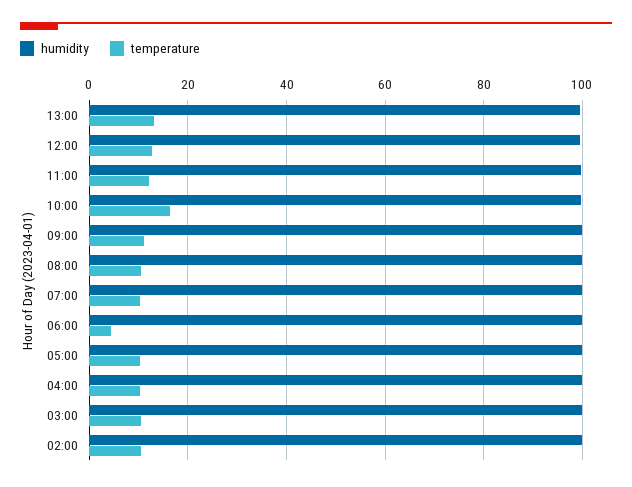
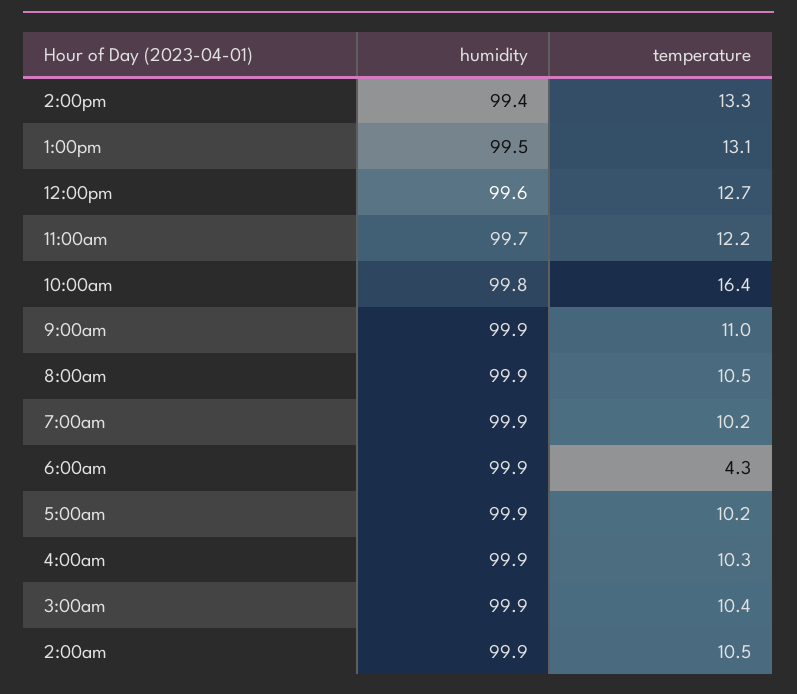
humidity, 2:00pm: none -> 99.4
temperature, 2:00pm: none -> 13.3

